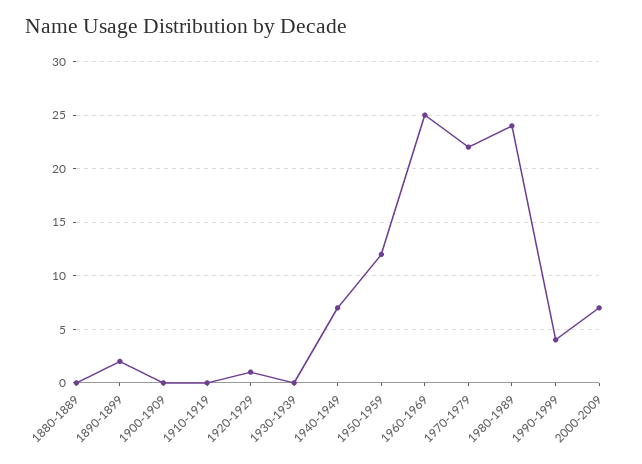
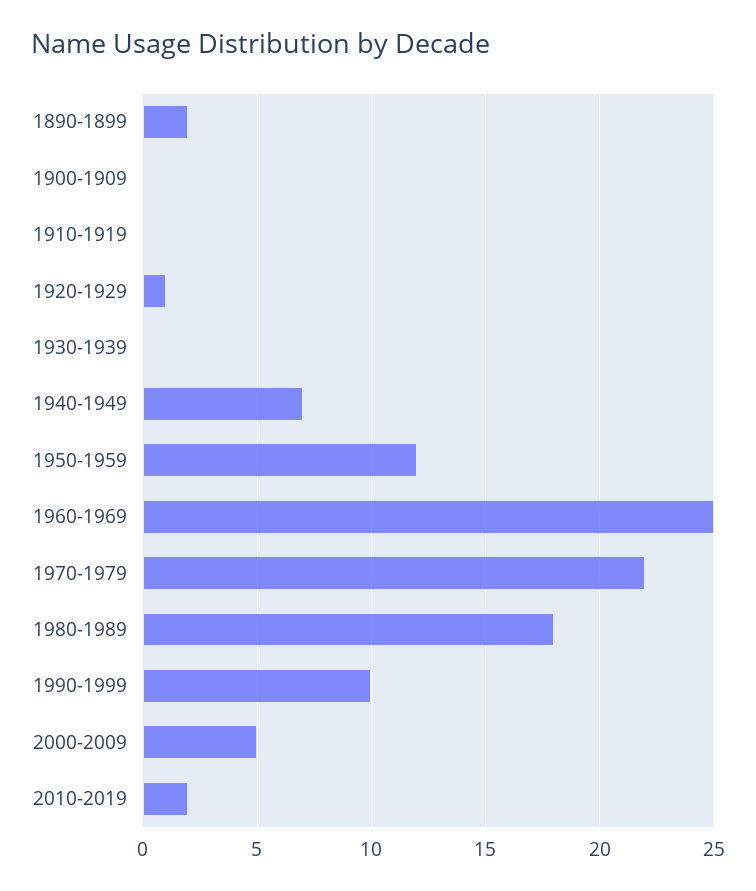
1880-1889: 0 -> none
1980-1989: 24 -> 18
1990-1999: 4 -> 10
2000-2009: 7 -> 5
2010-2019: none -> 2

